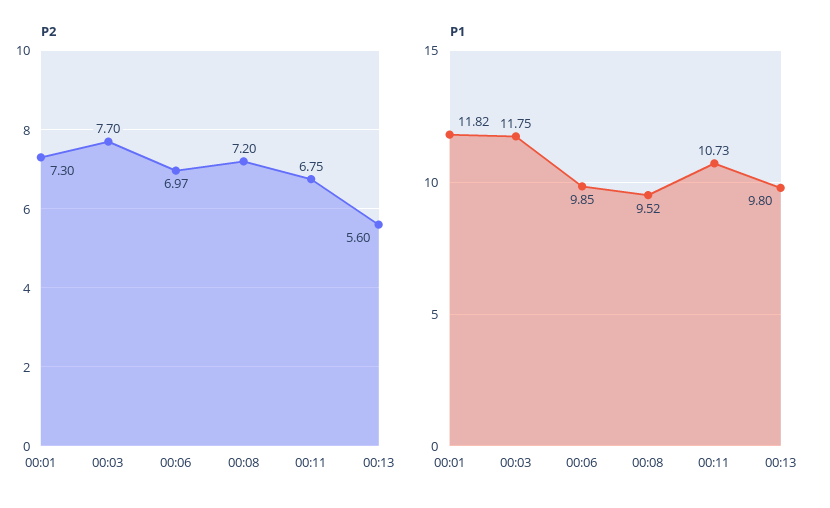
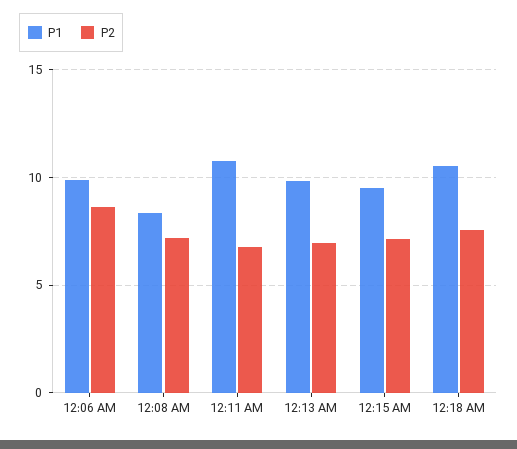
P2, 00:01: 7.3 -> none
P2, 00:03: 7.7 -> none
P2, 00:06: 6.97 -> 8.5
P2, 00:13: 5.6 -> 7
P1, 00:01: 11.82 -> none
P1, 00:03: 11.75 -> none
P1, 00:08: 9.52 -> 8.5
P1, 12:15 AM: none -> 9.5
P2, 12:15 AM: none -> 7
P1, 12:18 AM: none -> 10.5
P2, 12:18 AM: none -> 7.5

